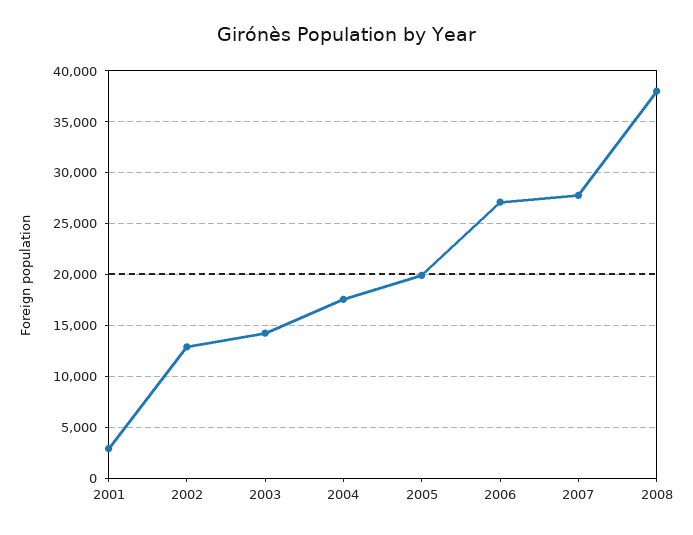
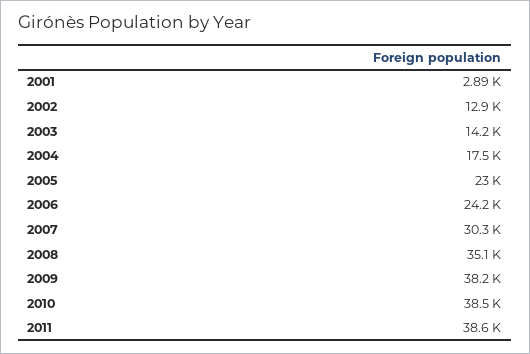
2005: 20000 -> 23000
2006: 27000 -> 24200
2007: 28000 -> 30300
2008: 38000 -> 35100
2009: none -> 38200
2010: none -> 38500
2011: none -> 38600

